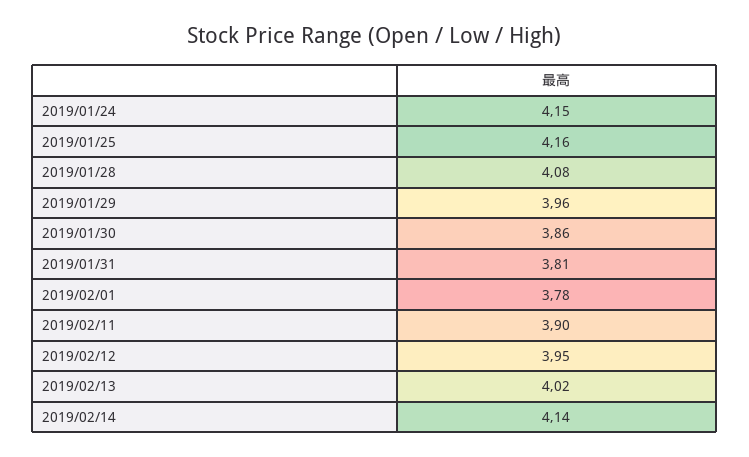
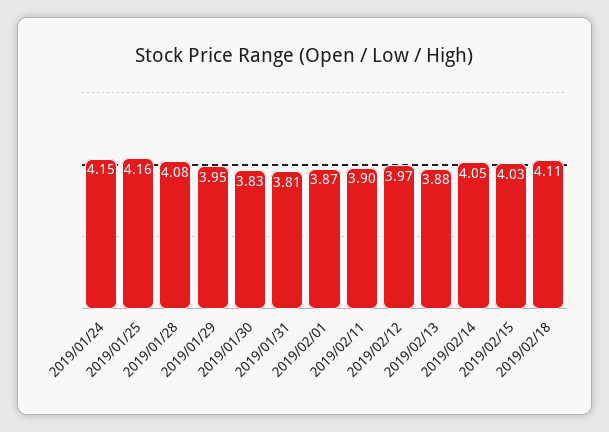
2019/01/29: 3.96 -> 3.95
2019/01/30: 3.86 -> 3.83
2019/02/01: 3.78 -> 3.87
2019/02/12: 3.95 -> 3.97
2019/02/13: 4.02 -> 3.88
2019/02/14: 4.14 -> 4.05
2019/02/15: none -> 4.03
2019/02/18: none -> 4.11

